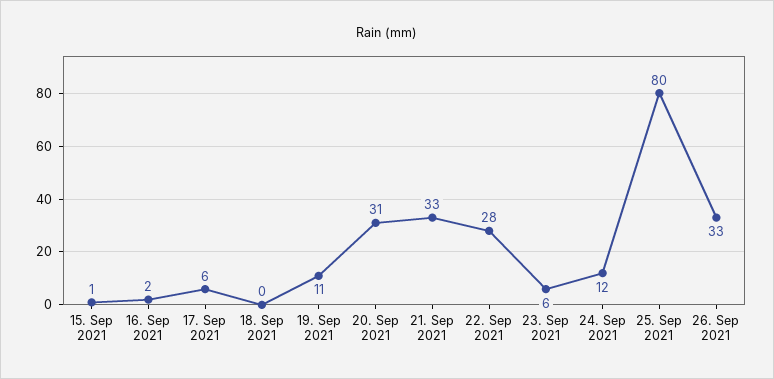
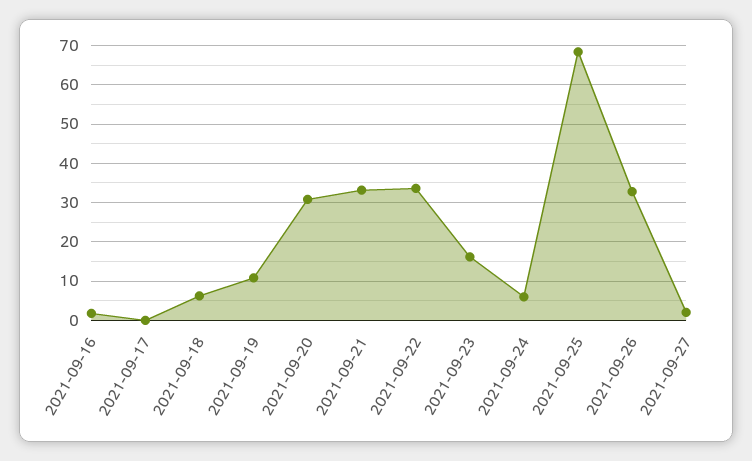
15. Sep 2021: 1 -> none
17. Sep 2021: 6 -> 0
18. Sep 2021: 0 -> 6
22. Sep 2021: 28 -> 34
23. Sep 2021: 6 -> 16
24. Sep 2021: 12 -> 6
25. Sep 2021: 80 -> 68
2021-09-27: none -> 2

